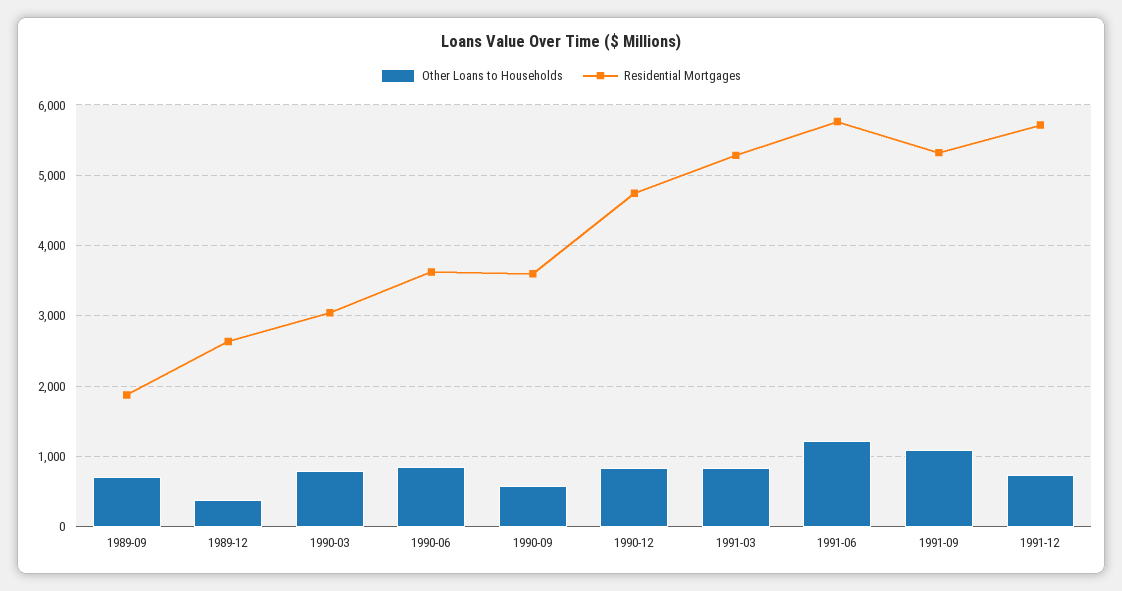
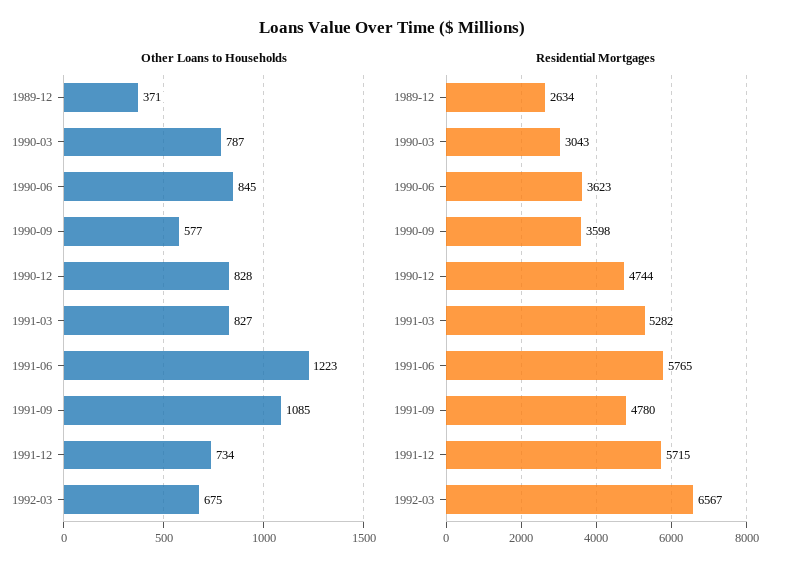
Other Loans to Households, 1989-09: 700 -> none
Residential Mortgages, 1989-09: 1900 -> none
Residential Mortgages, 1991-09: 5300 -> 4780
Other Loans to Households, 1992-03: none -> 675
Residential Mortgages, 1992-03: none -> 6567

